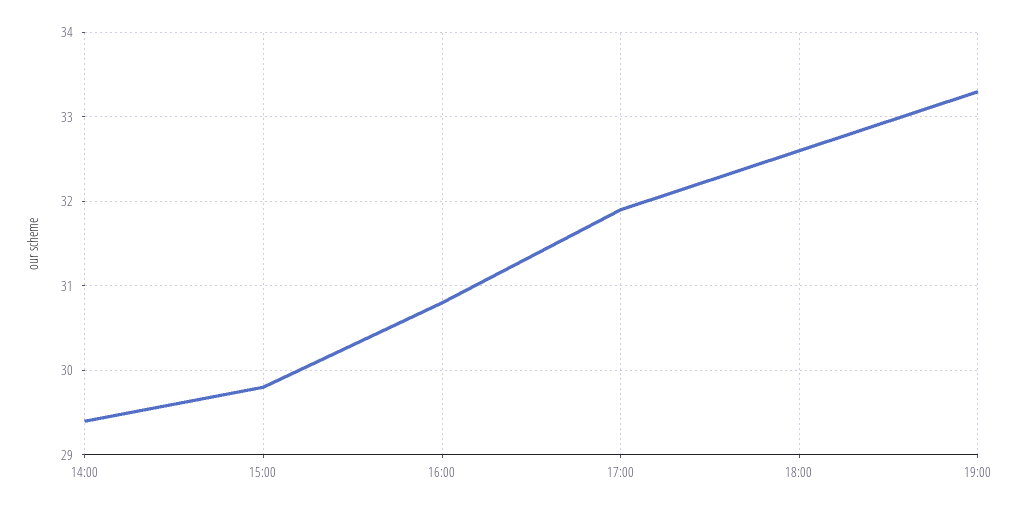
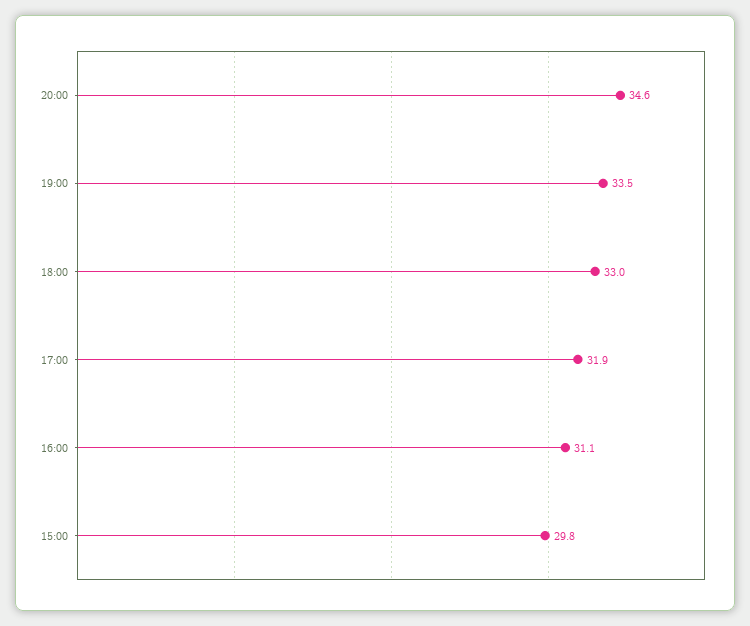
14:00: 29.4 -> none
16:00: 30.8 -> 31.1
18:00: 32.6 -> 33
19:00: 33.3 -> 33.5
20:00: none -> 34.6

